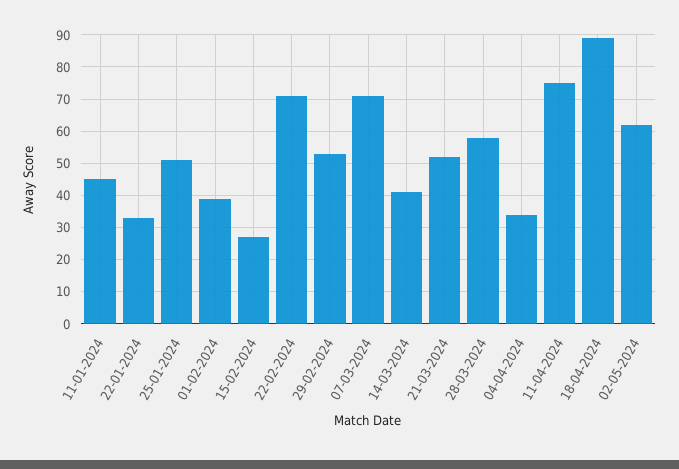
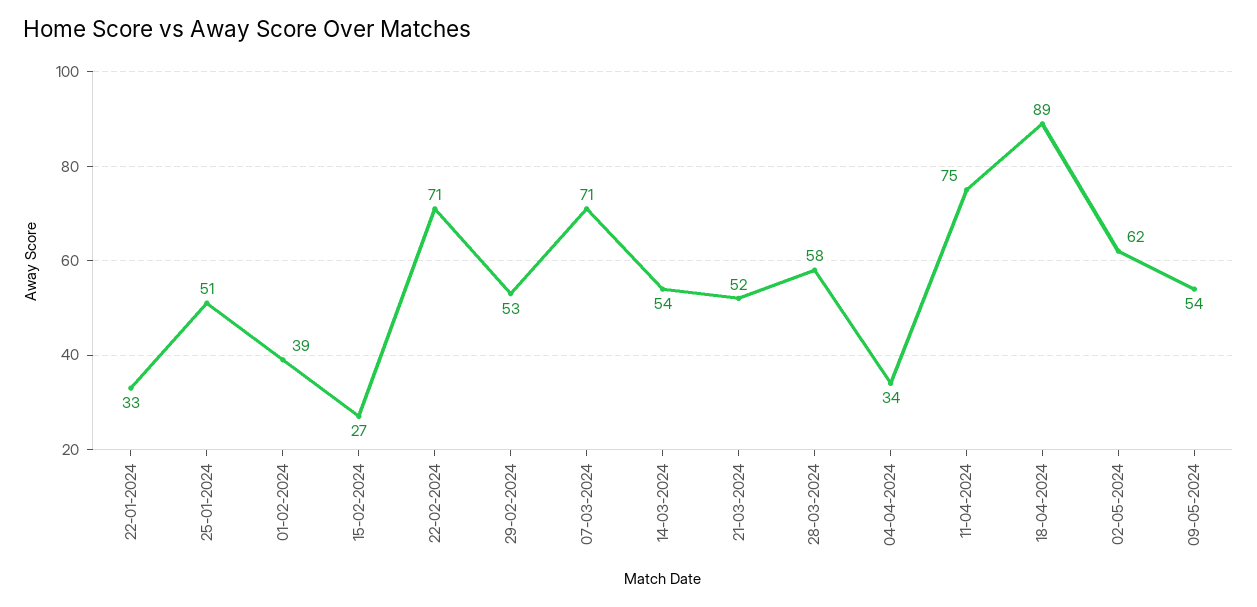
11-01-2024: 45 -> none
14-03-2024: 40 -> 54
09-05-2024: none -> 54

